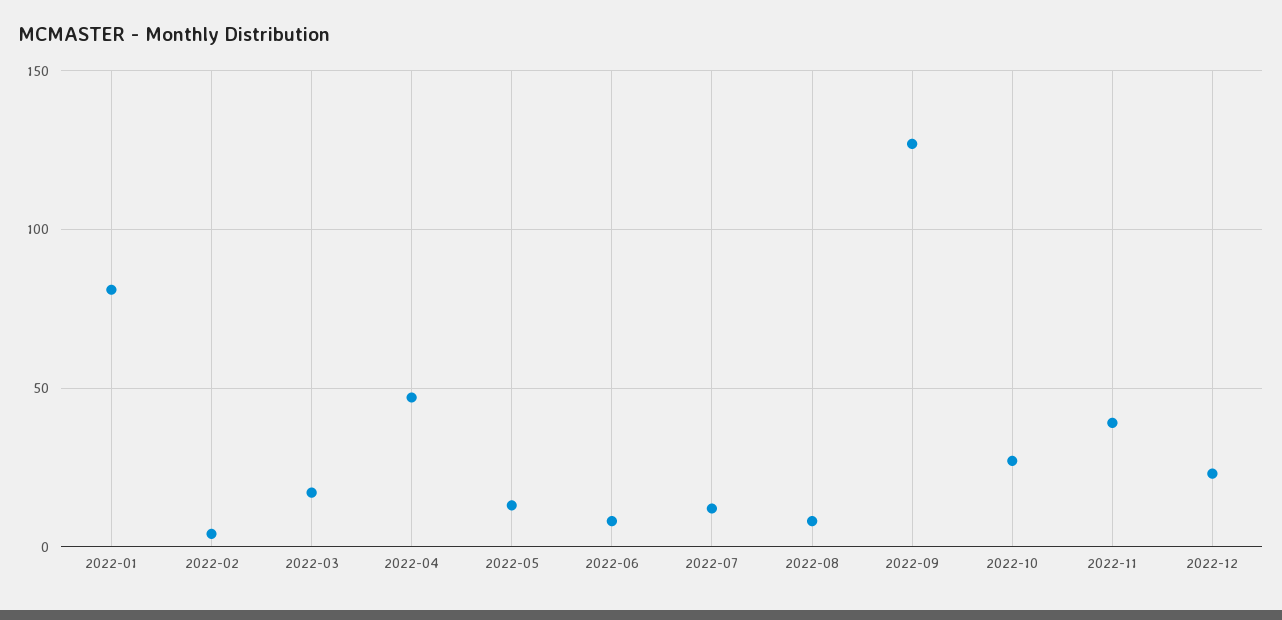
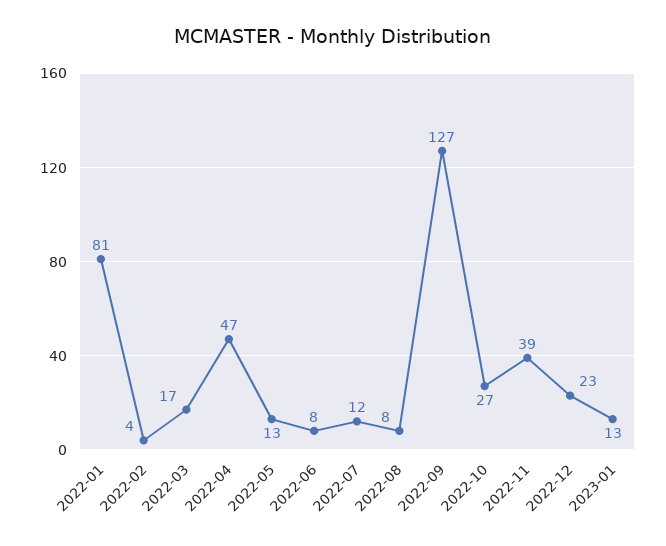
2023-01: none -> 13

